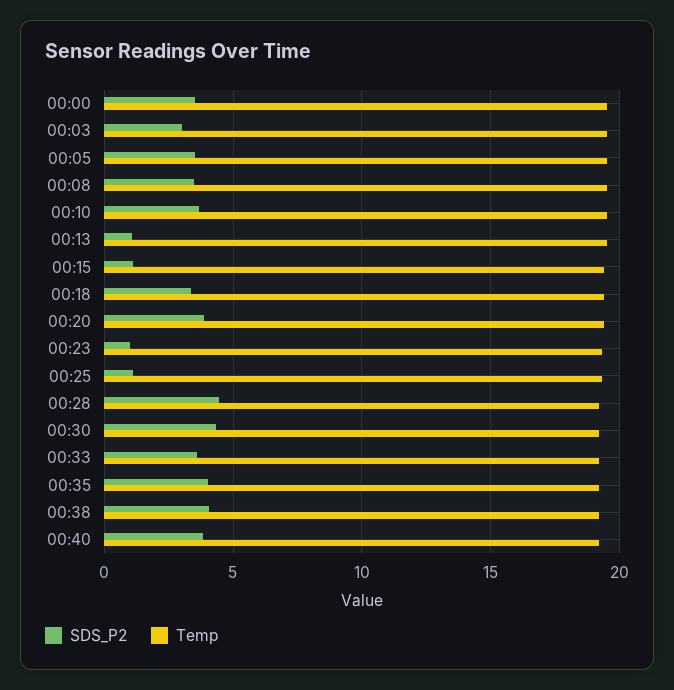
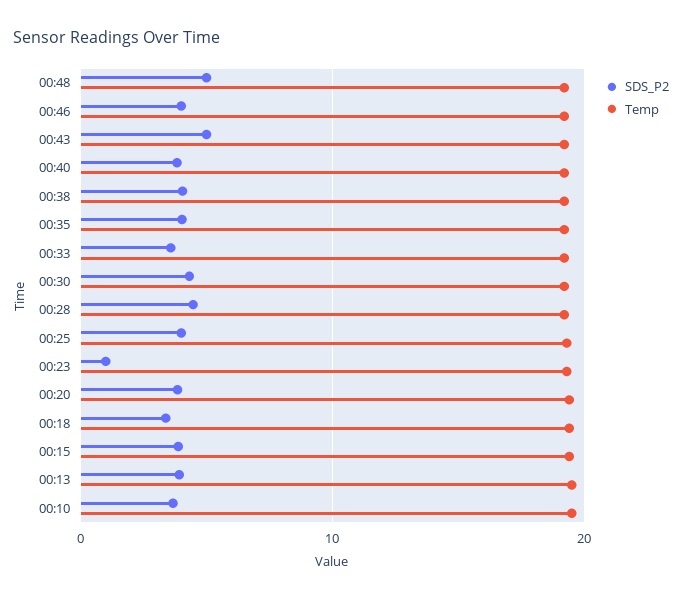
SDS_P2, 00:00: 3.5 -> none
Temp, 00:00: 19.5 -> none
SDS_P2, 00:03: 3 -> none
Temp, 00:03: 19.5 -> none
SDS_P2, 00:05: 3.5 -> none
Temp, 00:05: 19.5 -> none
SDS_P2, 00:08: 3.5 -> none
Temp, 00:08: 19.5 -> none
SDS_P2, 00:13: 1 -> 4
SDS_P2, 00:15: 1 -> 4
SDS_P2, 00:25: 1 -> 4
SDS_P2, 00:48: none -> 5
Temp, 00:48: none -> 19
SDS_P2, 00:46: none -> 4
Temp, 00:46: none -> 19
SDS_P2, 00:43: none -> 5
Temp, 00:43: none -> 19

